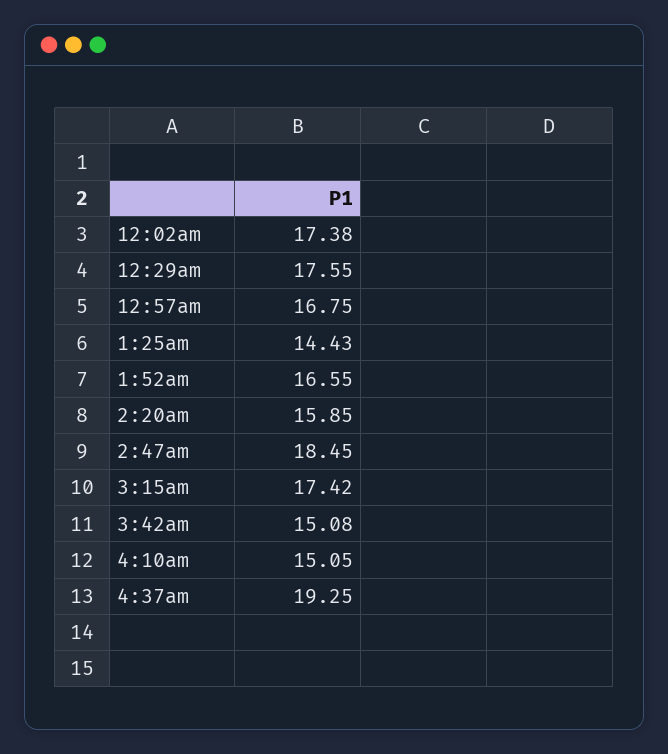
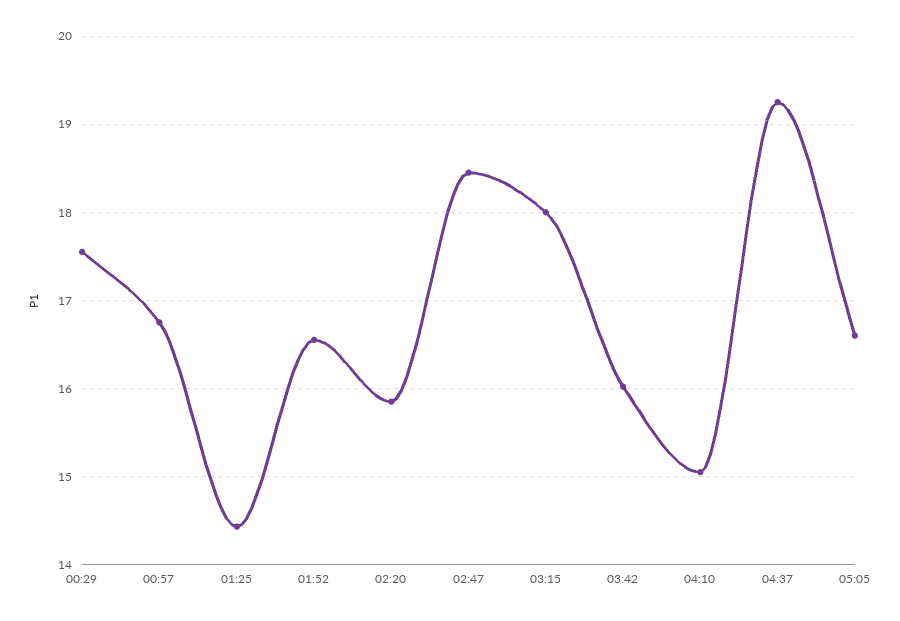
12:02am: 17.38 -> none
3:15am: 17.42 -> 18
3:42am: 15.08 -> 16
05:05: none -> 16.6

